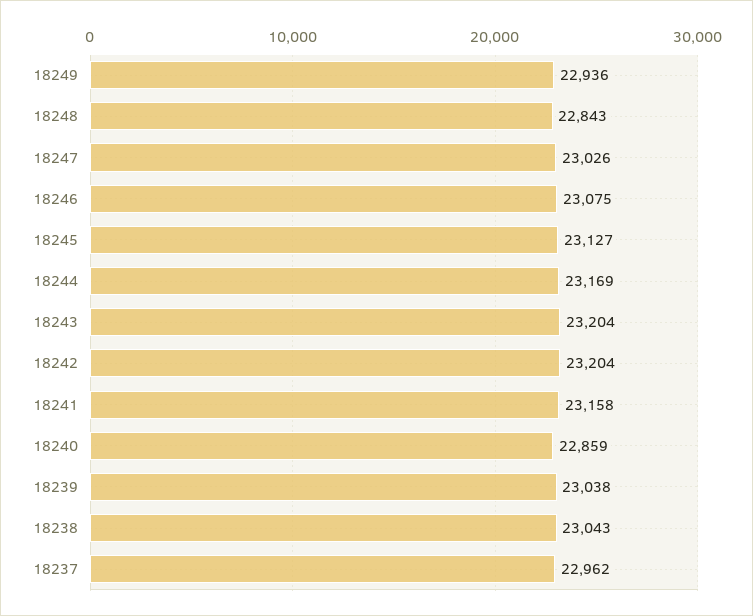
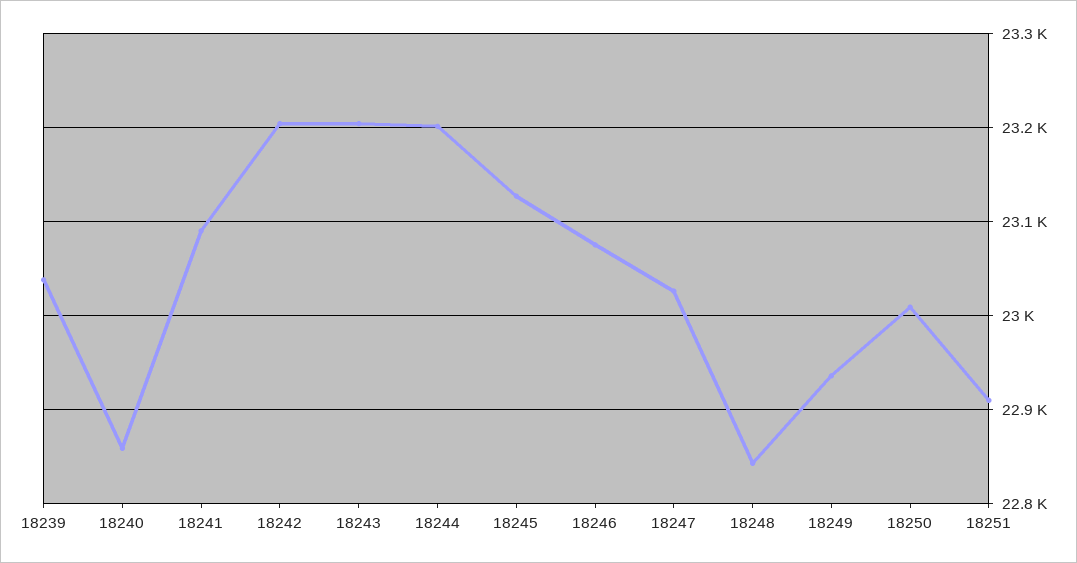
18244: 23169 -> 23200
18241: 23158 -> 23090
18238: 23043 -> none
18237: 22962 -> none
18250: none -> 23010
18251: none -> 22910

